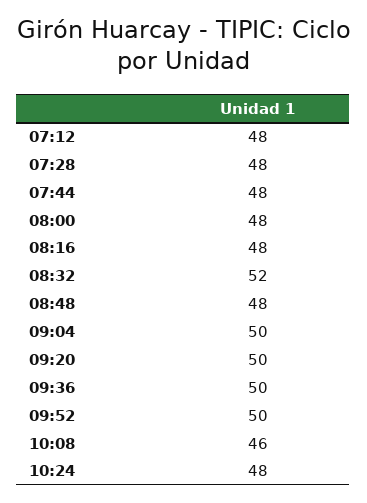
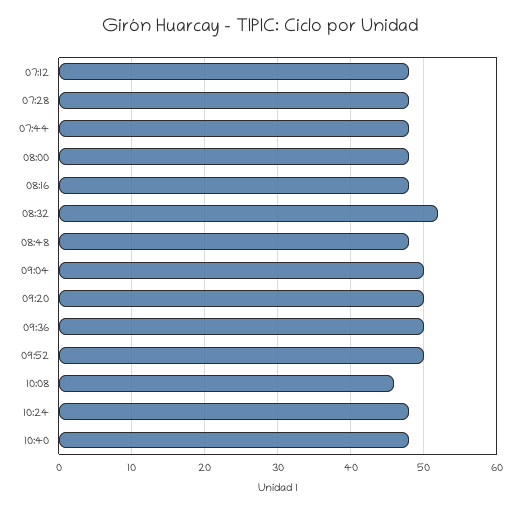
10:40: none -> 48

